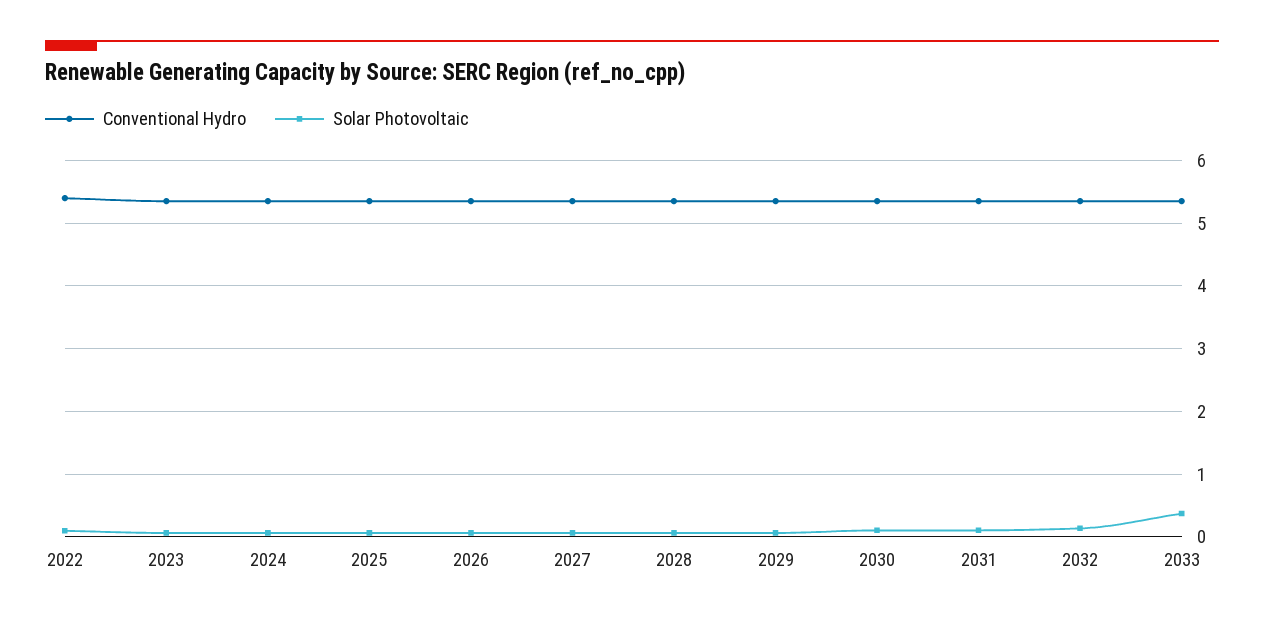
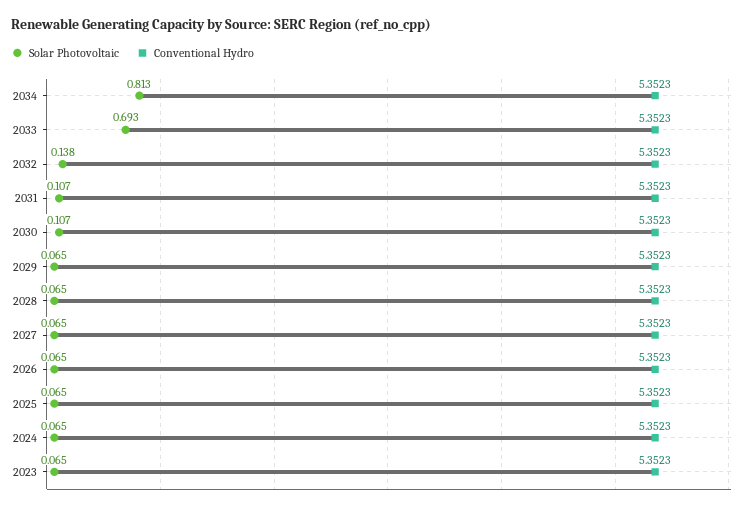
Conventional Hydro, 2022: 5.4 -> none
Solar Photovoltaic, 2022: 0.1 -> none
Solar Photovoltaic, 2033: 0.4 -> 0.693
Solar Photovoltaic, 2034: none -> 0.813
Conventional Hydro, 2034: none -> 5.3523

